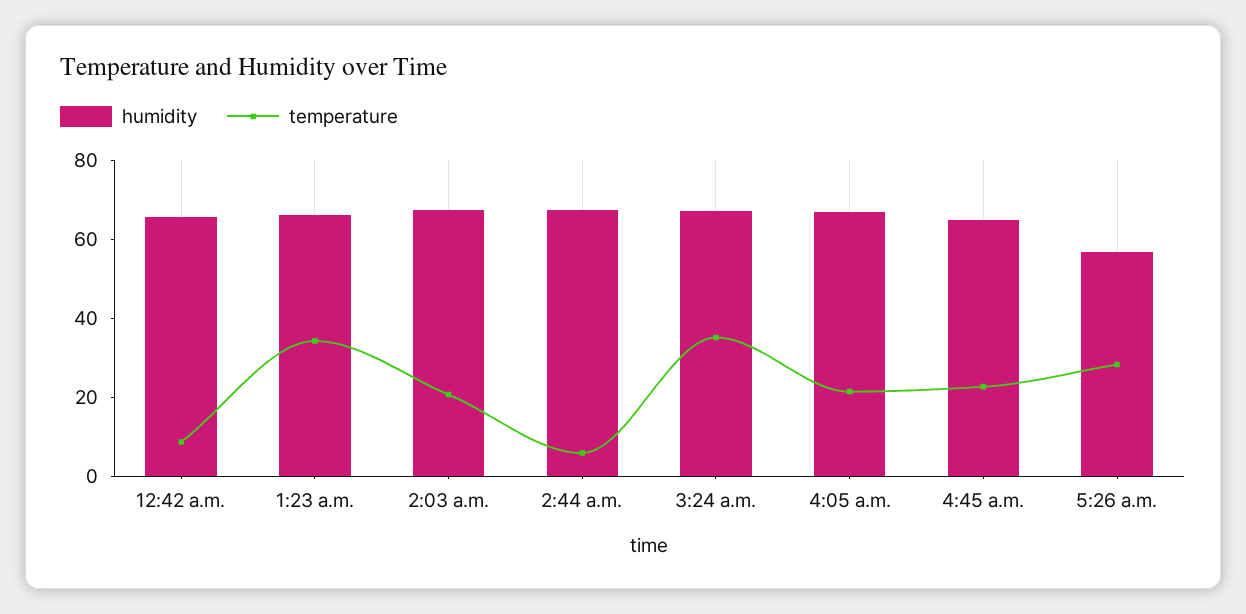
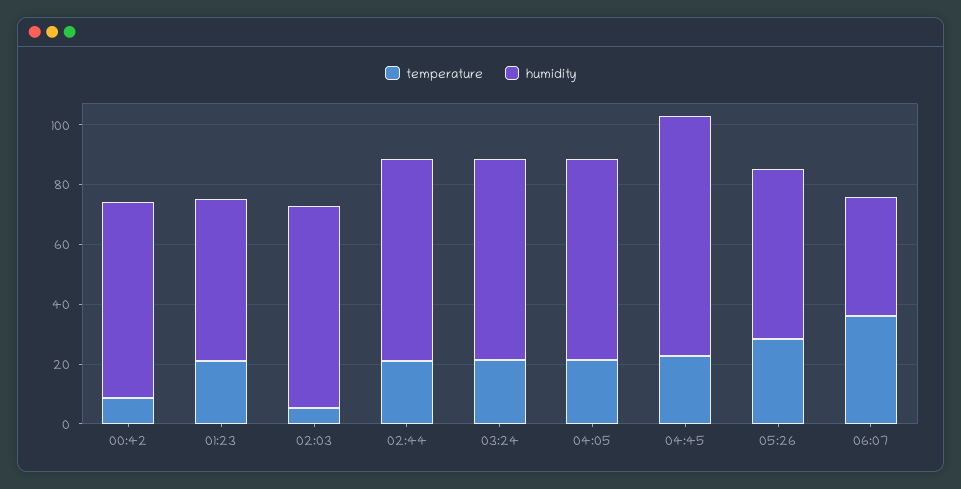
humidity, 1:23 a.m.: 65 -> 55
temperature, 1:23 a.m.: 35 -> 20
temperature, 2:03 a.m.: 20 -> 5
temperature, 2:44 a.m.: 5 -> 20
temperature, 3:24 a.m.: 35 -> 20
humidity, 4:45 a.m.: 65 -> 80
temperature, 06:07: none -> 35
humidity, 06:07: none -> 40

